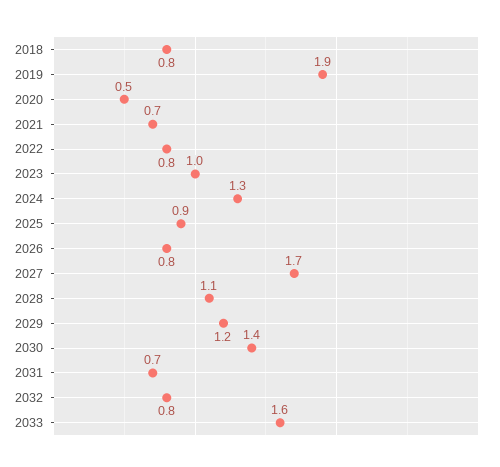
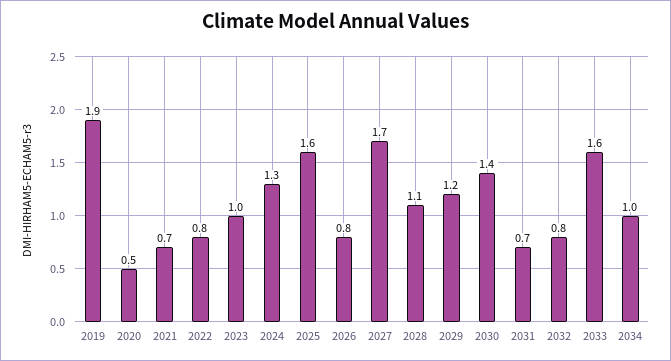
2018: 0.8 -> none
2025: 0.9 -> 1.6
2034: none -> 1

